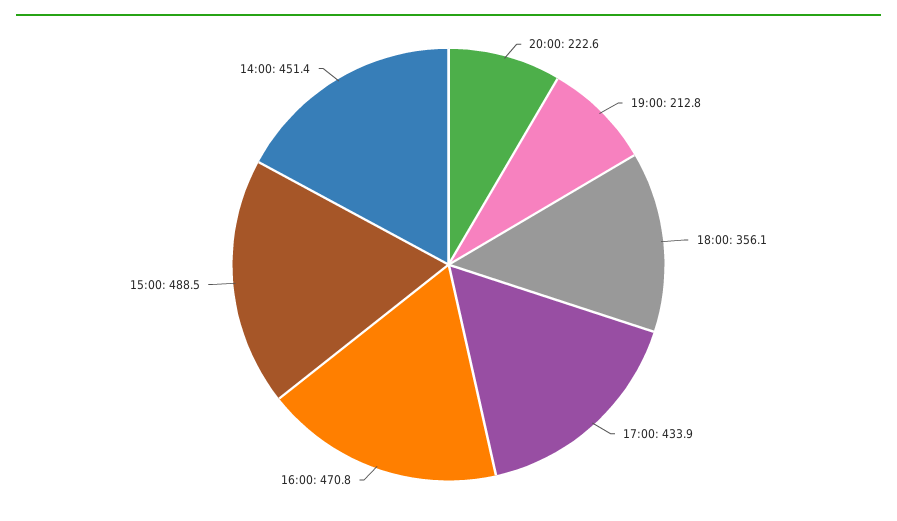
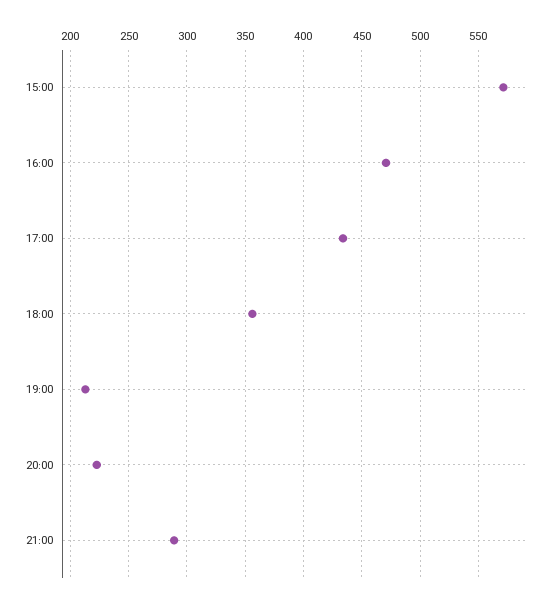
15:00: 488.5 -> 570
14:00: 451.4 -> none
21:00: none -> 290

